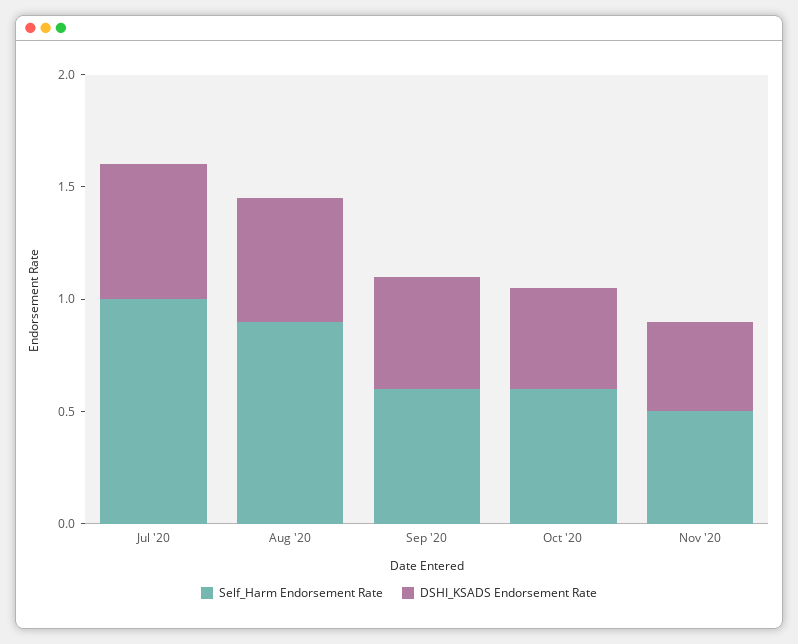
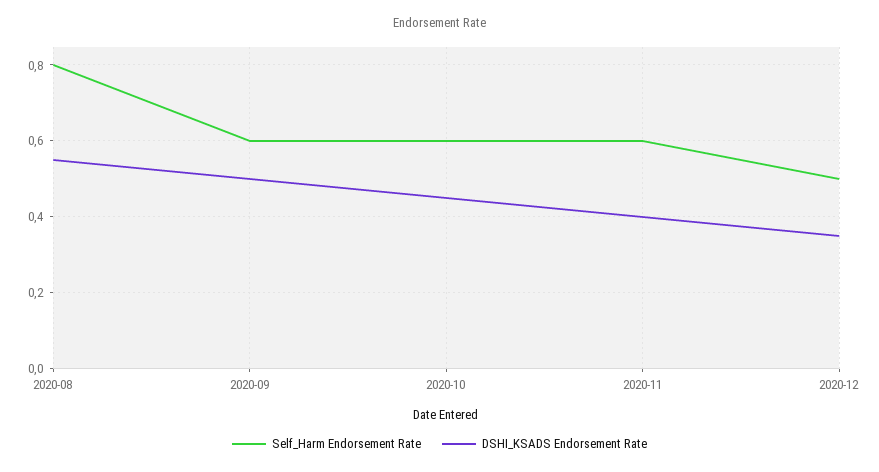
Self_Harm Endorsement Rate, Jul '20: 1 -> none
DSHI_KSADS Endorsement Rate, Jul '20: 0.6 -> none
Self_Harm Endorsement Rate, Aug '20: 0.9 -> 0.8
Self_Harm Endorsement Rate, Nov '20: 0.5 -> 0.6
Self_Harm Endorsement Rate, 2020-12: none -> 0.5
DSHI_KSADS Endorsement Rate, 2020-12: none -> 0.35

